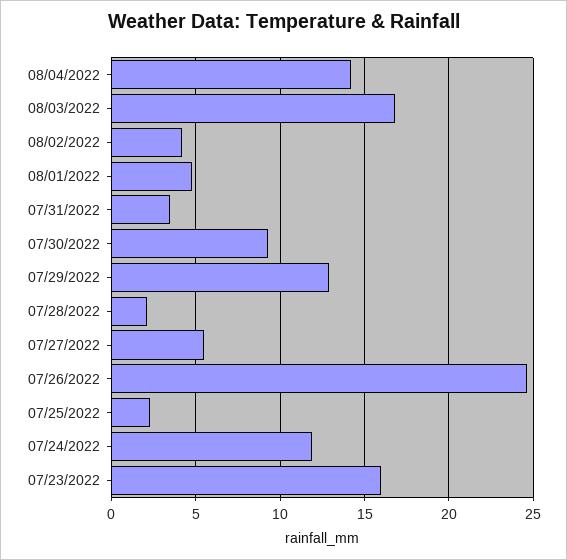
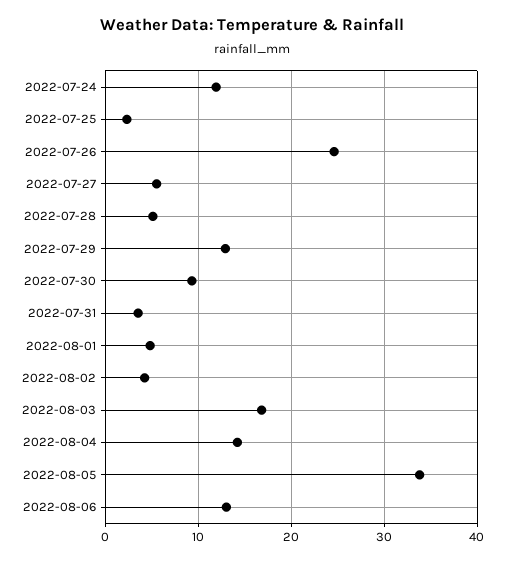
07/28/2022: 2 -> 5
07/23/2022: 16 -> none
2022-08-05: none -> 34
2022-08-06: none -> 13

